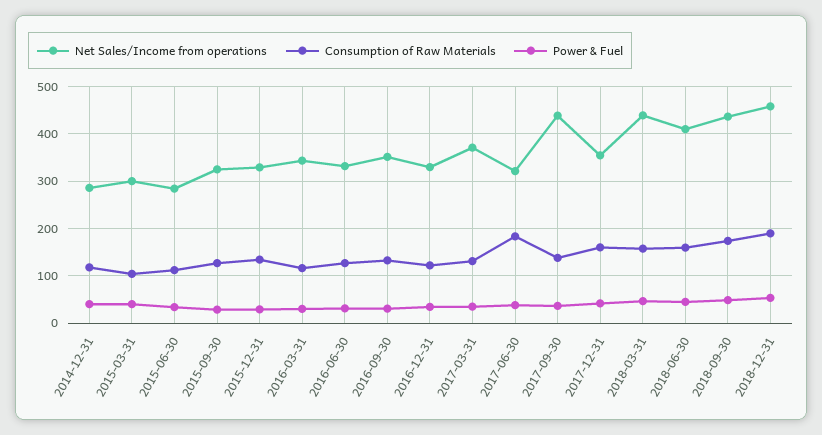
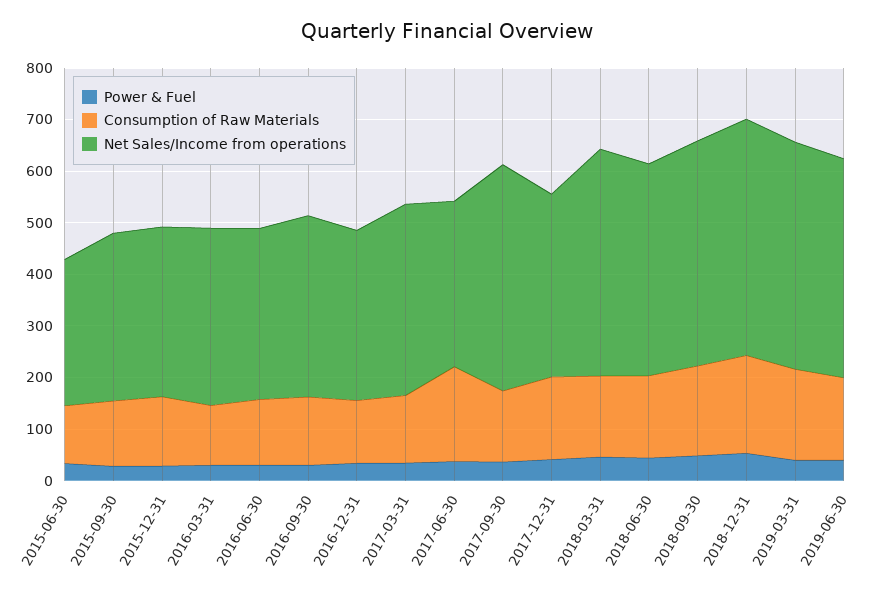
Net Sales/Income from operations, 2014-12-31: 280 -> none
Consumption of Raw Materials, 2014-12-31: 120 -> none
Power & Fuel, 2014-12-31: 40 -> none
Net Sales/Income from operations, 2015-03-31: 300 -> none
Consumption of Raw Materials, 2015-03-31: 100 -> none
Power & Fuel, 2015-03-31: 40 -> none
Power & Fuel, 2019-03-31: none -> 40
Consumption of Raw Materials, 2019-03-31: none -> 180
Net Sales/Income from operations, 2019-03-31: none -> 440
Power & Fuel, 2019-06-30: none -> 40
Consumption of Raw Materials, 2019-06-30: none -> 160
Net Sales/Income from operations, 2019-06-30: none -> 420

